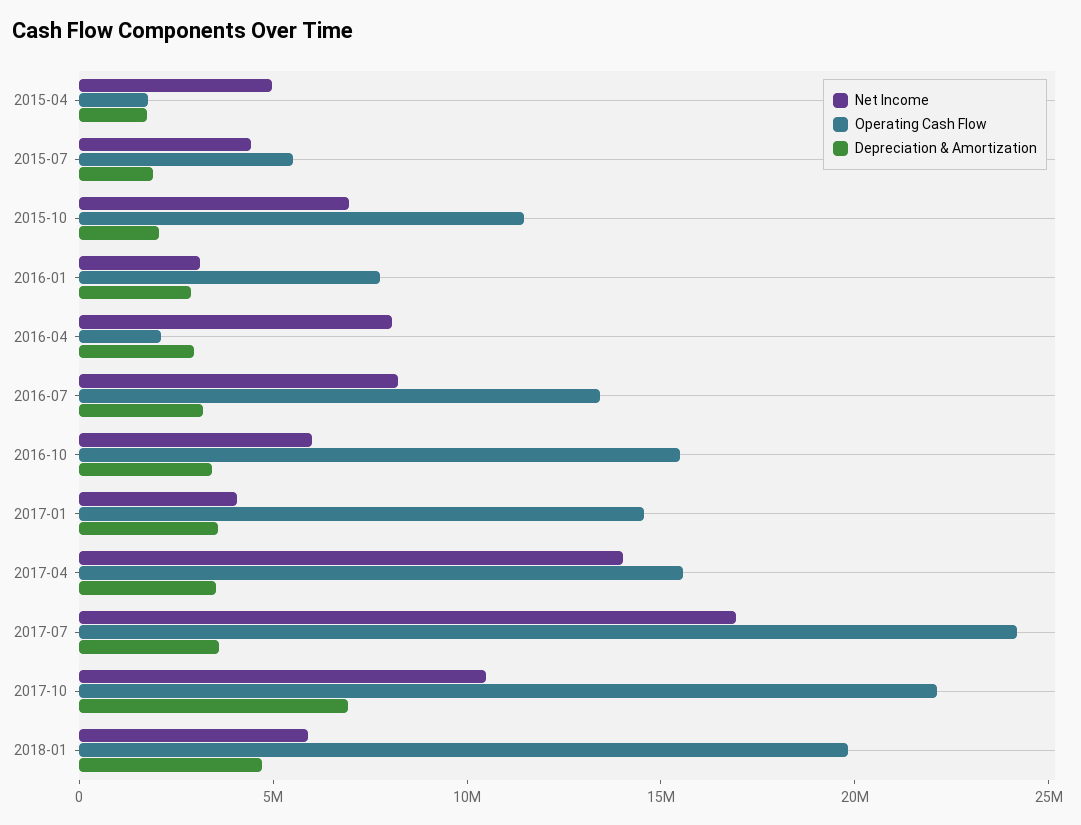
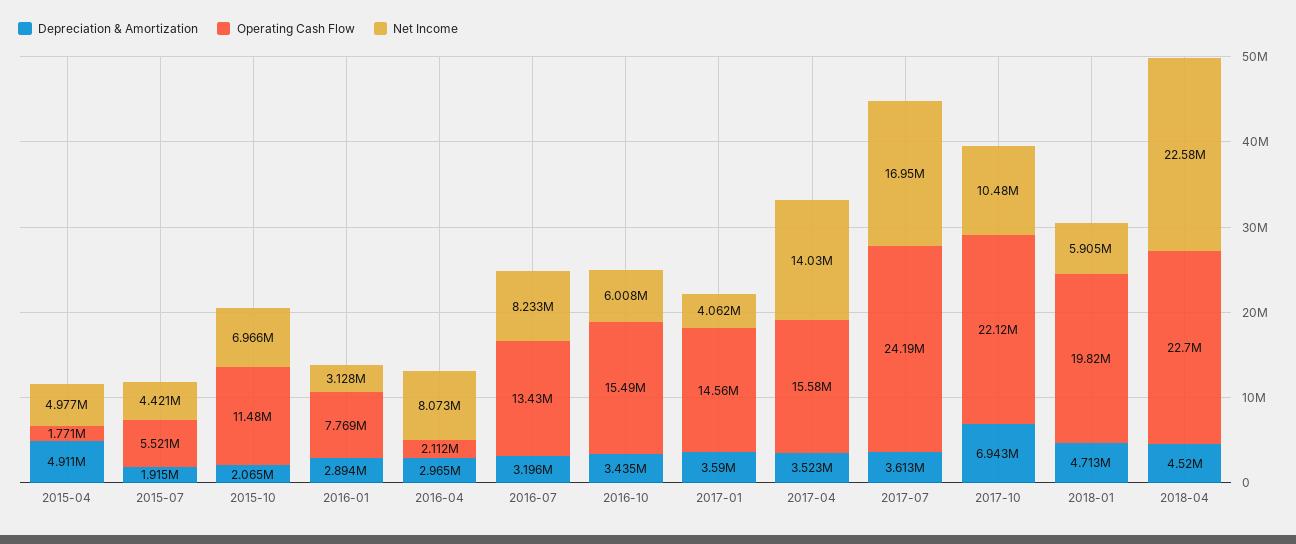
Depreciation & Amortization, 2015-04: 2000000 -> 4911000
Depreciation & Amortization, 2018-04: none -> 4520000
Operating Cash Flow, 2018-04: none -> 22700000
Net Income, 2018-04: none -> 22580000

